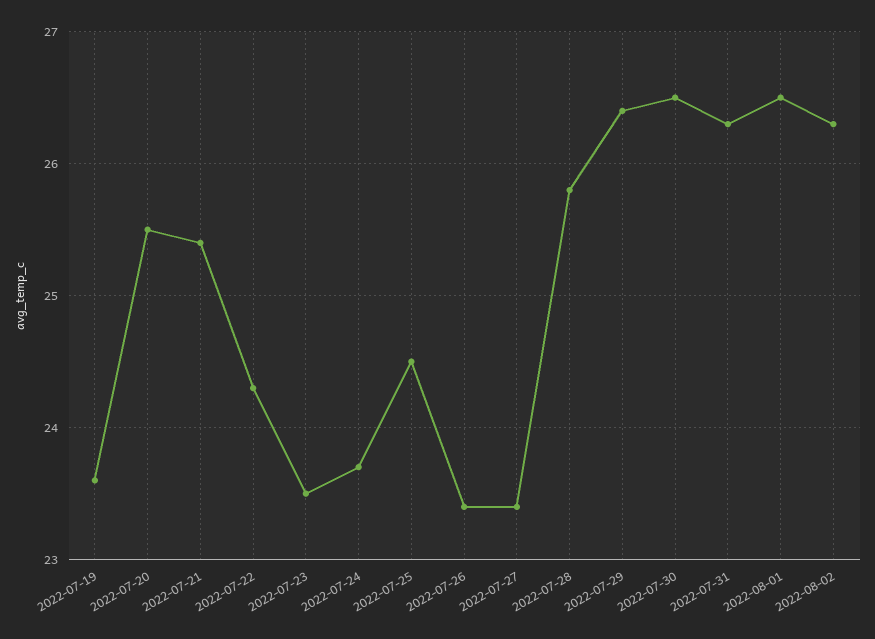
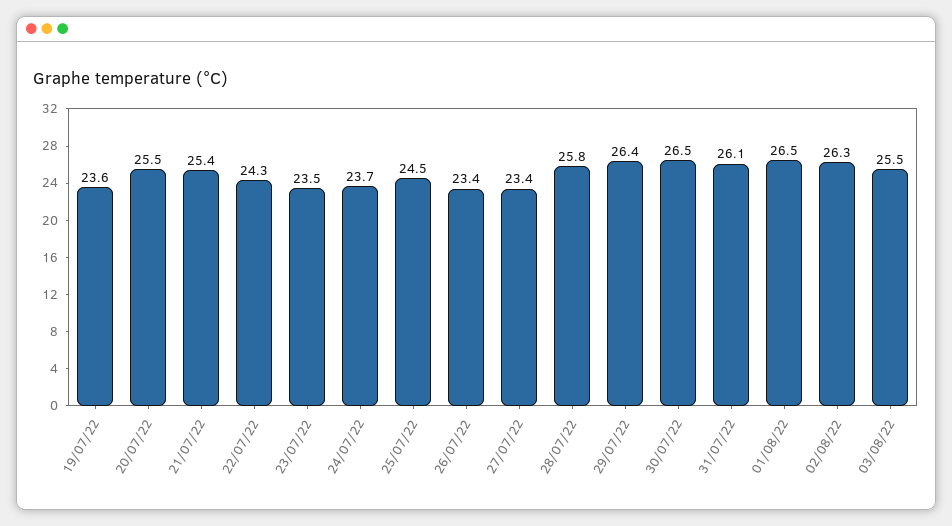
2022-07-31: 26.3 -> 26.1
03/08/22: none -> 25.5

